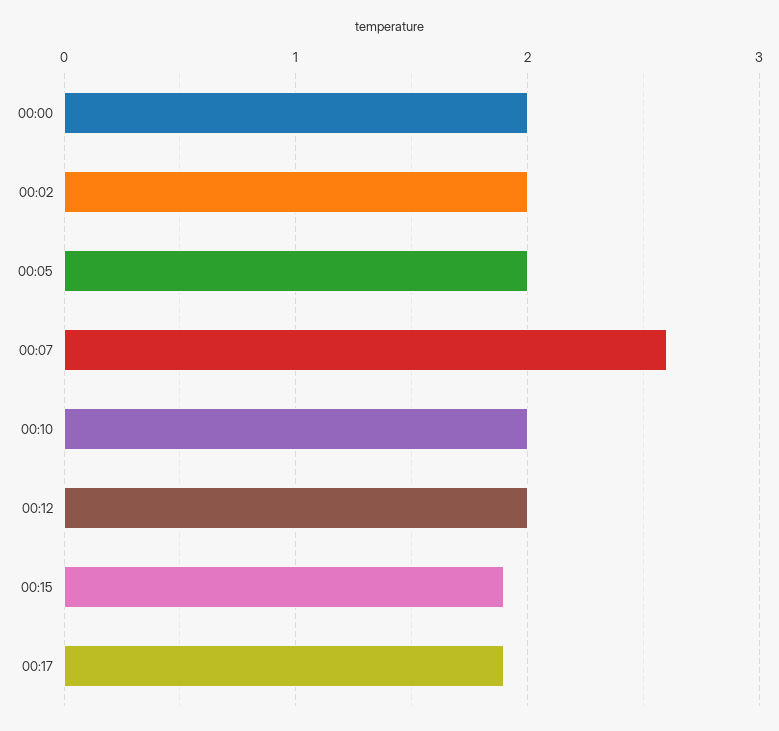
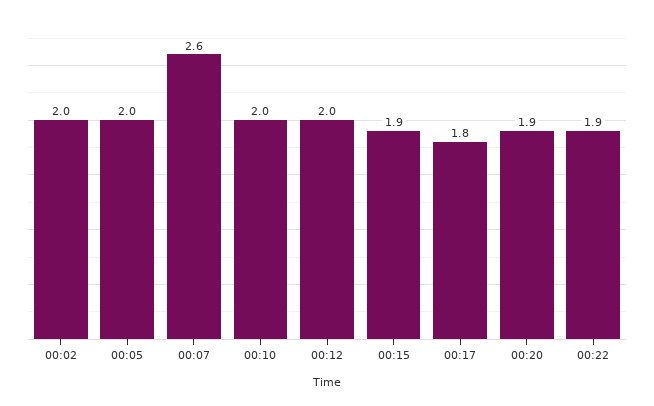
00:00: 2 -> none
00:17: 1.9 -> 1.8
00:20: none -> 1.9
00:22: none -> 1.9

